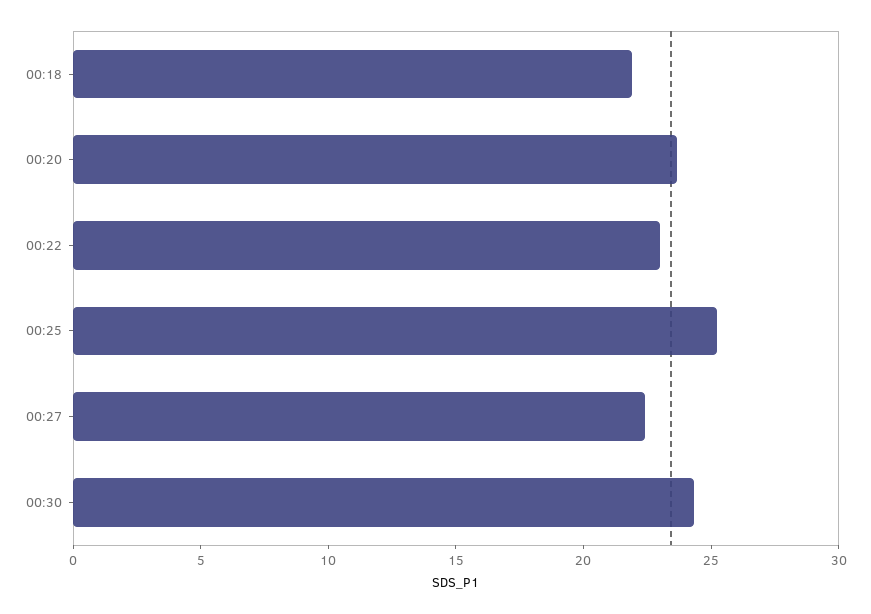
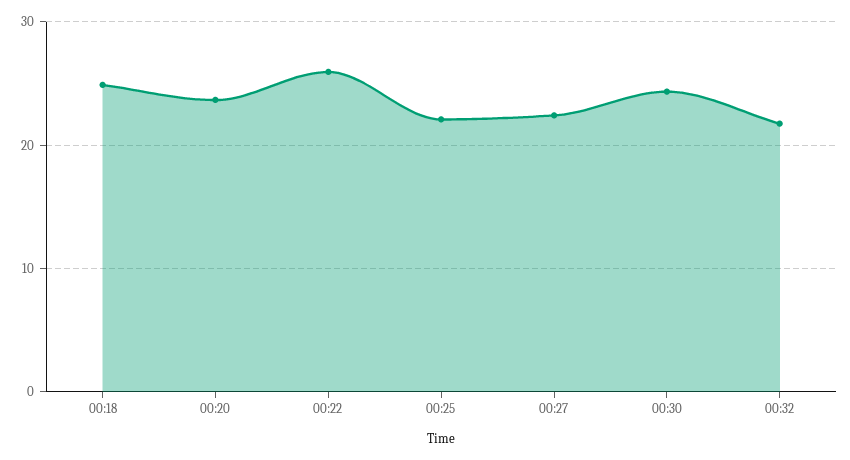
00:18: 22 -> 25
00:22: 23 -> 26
00:25: 25 -> 22
00:32: none -> 22

